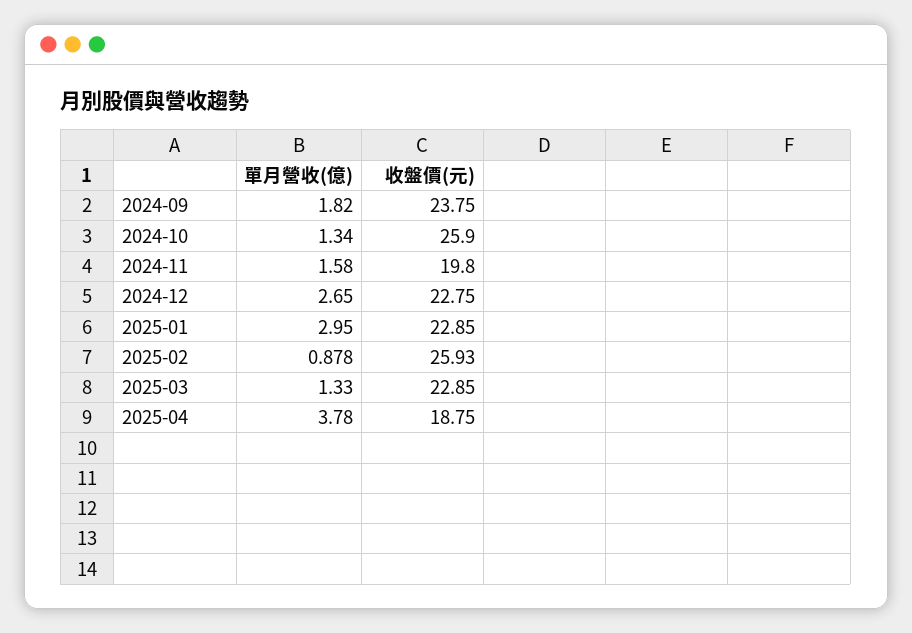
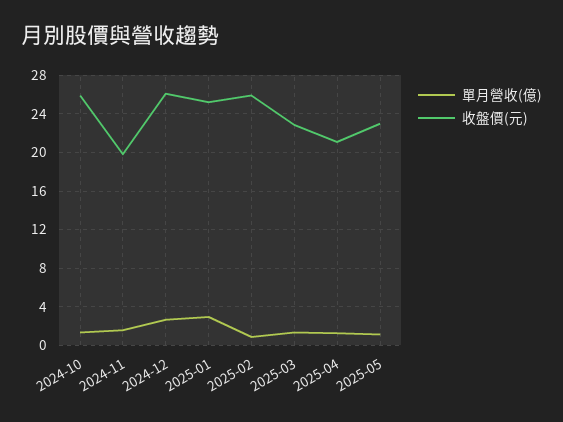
單月營收(億), 2024-09: 1.82 -> none
收盤價(元), 2024-09: 23.75 -> none
收盤價(元), 2024-12: 22.75 -> 26
收盤價(元), 2025-01: 22.85 -> 25
單月營收(億), 2025-04: 3.78 -> 1
收盤價(元), 2025-04: 18.75 -> 21
單月營收(億), 2025-05: none -> 1
收盤價(元), 2025-05: none -> 23

